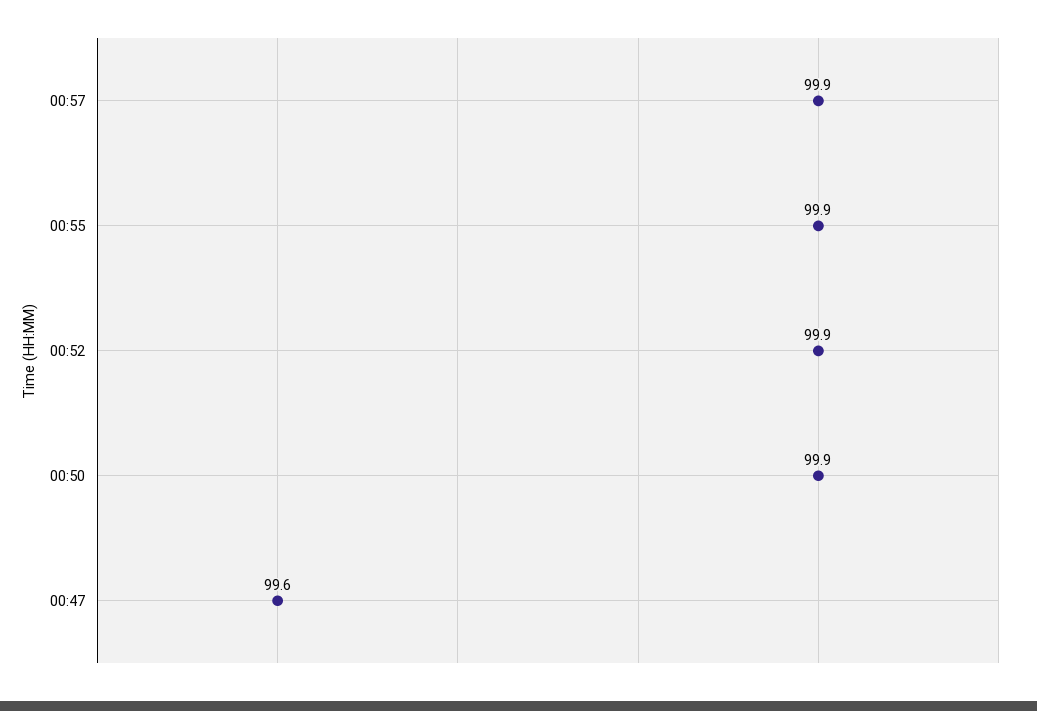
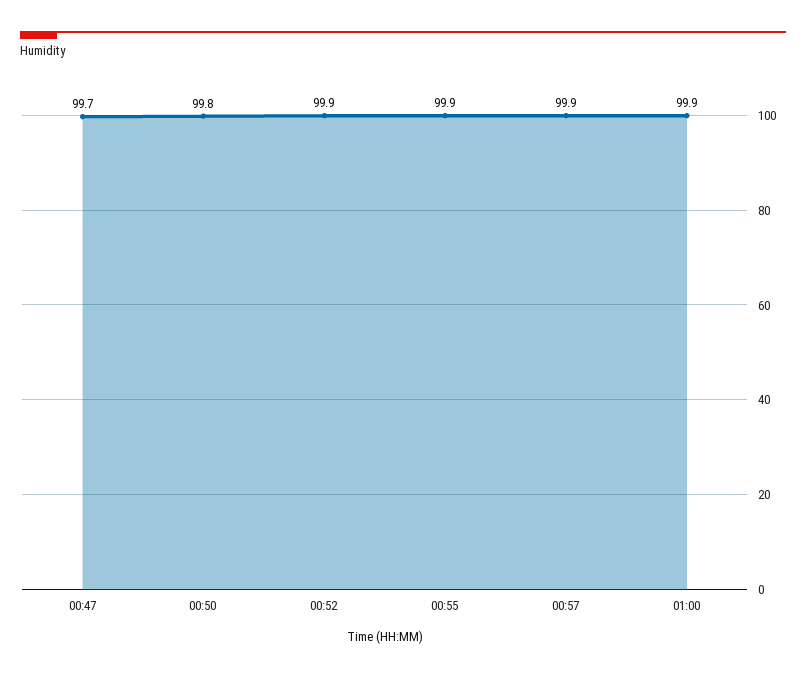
00:50: 99.9 -> 99.8
00:47: 99.6 -> 99.7
01:00: none -> 99.9

